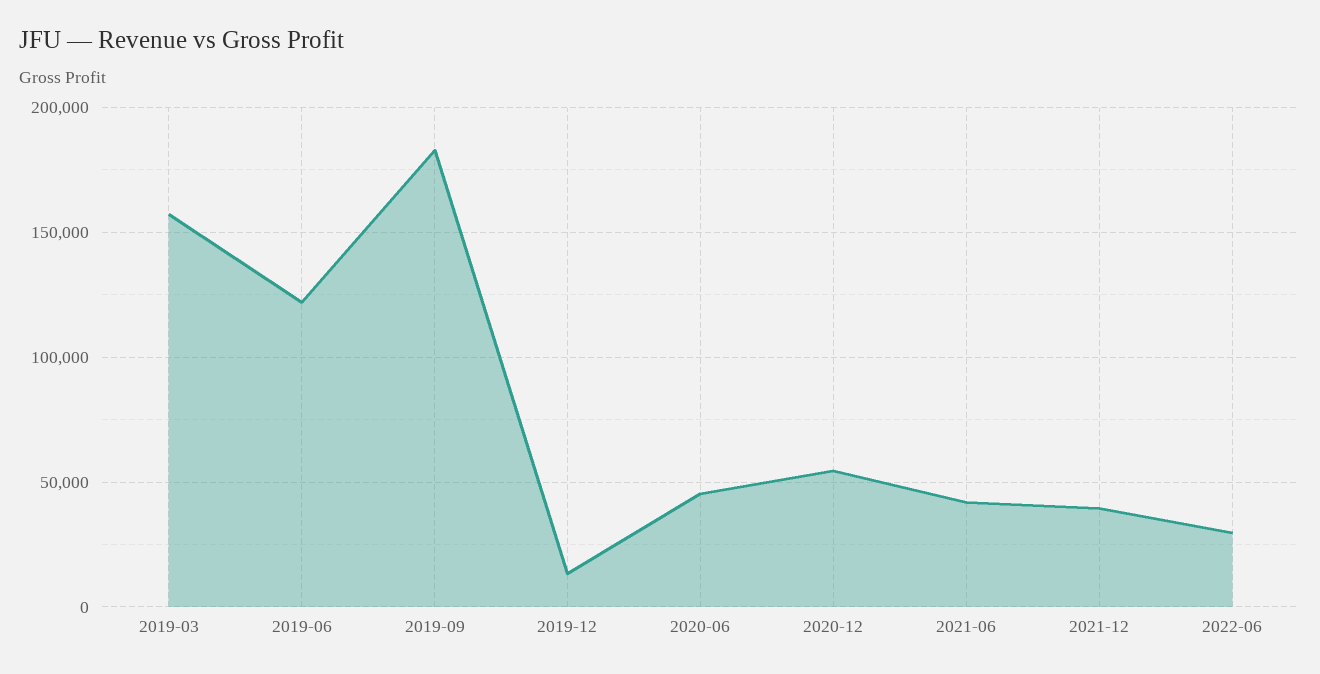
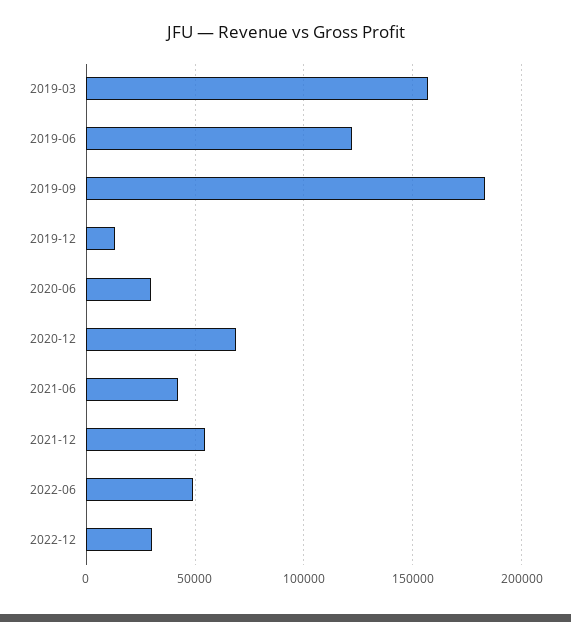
2020-06: 45000 -> 30000
2020-12: 55000 -> 70000
2021-12: 40000 -> 55000
2022-06: 30000 -> 50000
2022-12: none -> 30000

